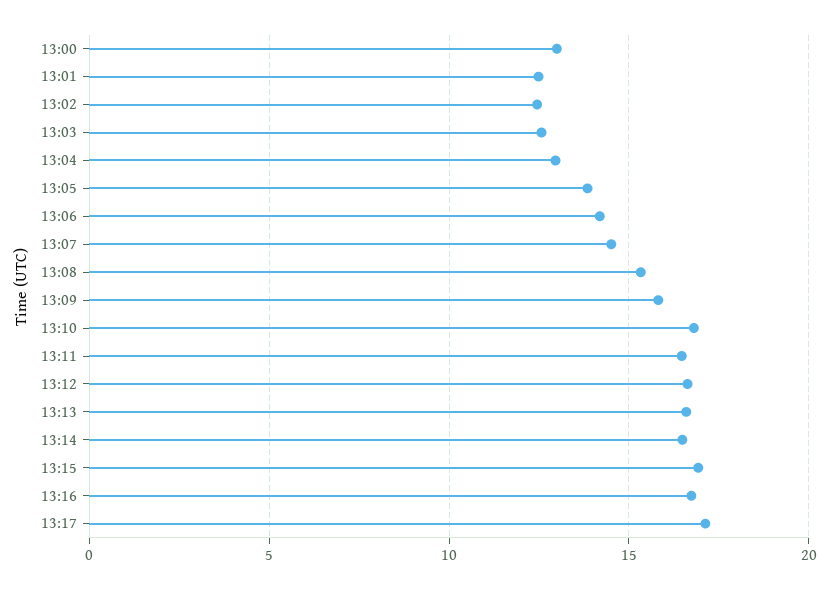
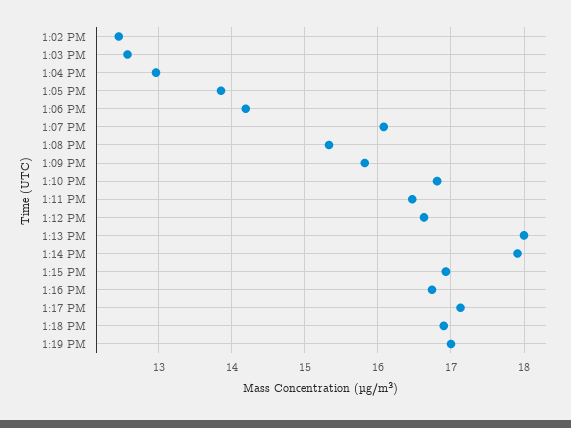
13:00: 13 -> none
13:01: 12.5 -> none
13:07: 14.5 -> 16.1
13:13: 16.5 -> 18
13:14: 16.5 -> 17.9
1:18 PM: none -> 16.9
1:19 PM: none -> 17

